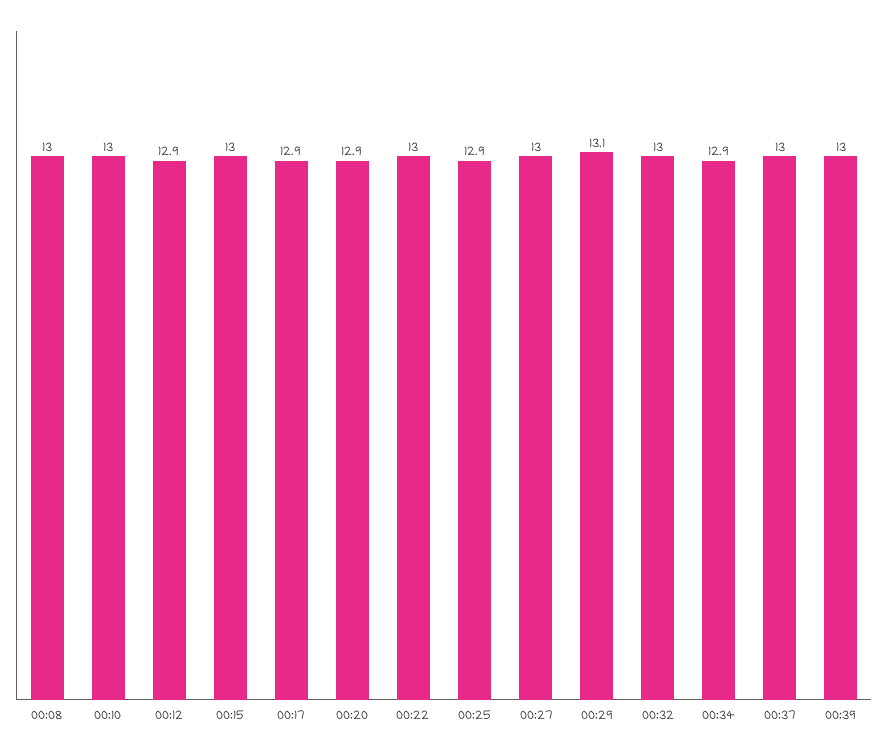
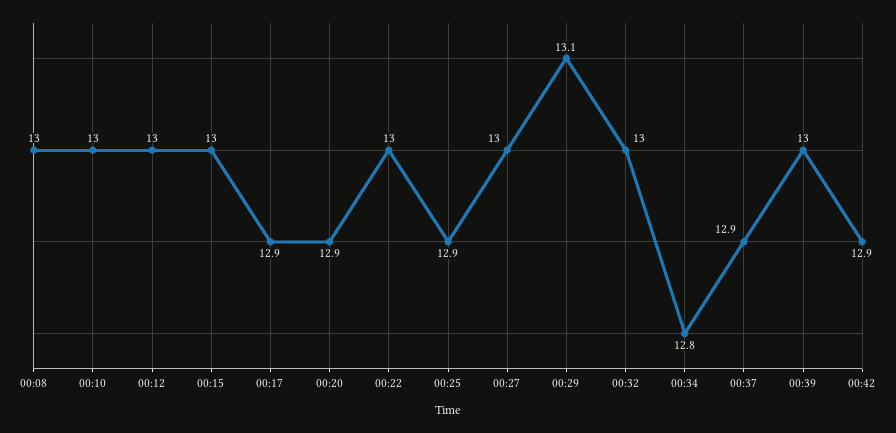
00:12: 12.9 -> 13
00:34: 12.9 -> 12.8
00:37: 13 -> 12.9
00:42: none -> 12.9

